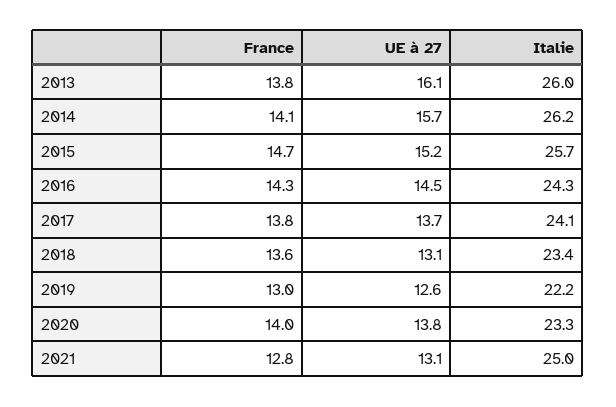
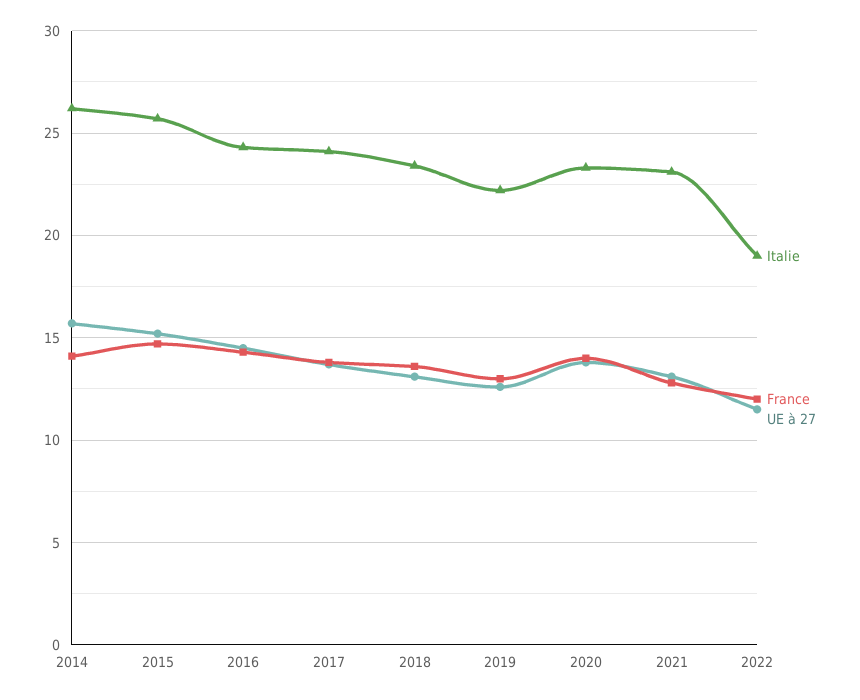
France, 2013: 13.8 -> none
UE à 27, 2013: 16.1 -> none
Italie, 2013: 26 -> none
Italie, 2021: 25 -> 23
Italie, 2022: none -> 19
France, 2022: none -> 12
UE à 27, 2022: none -> 11.5

